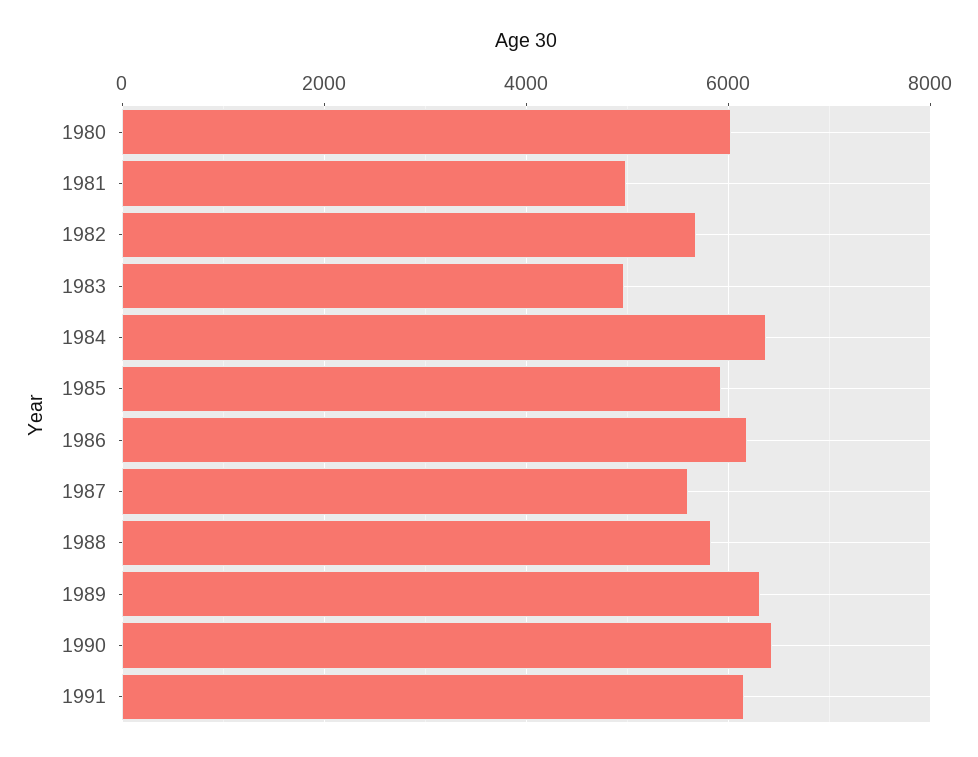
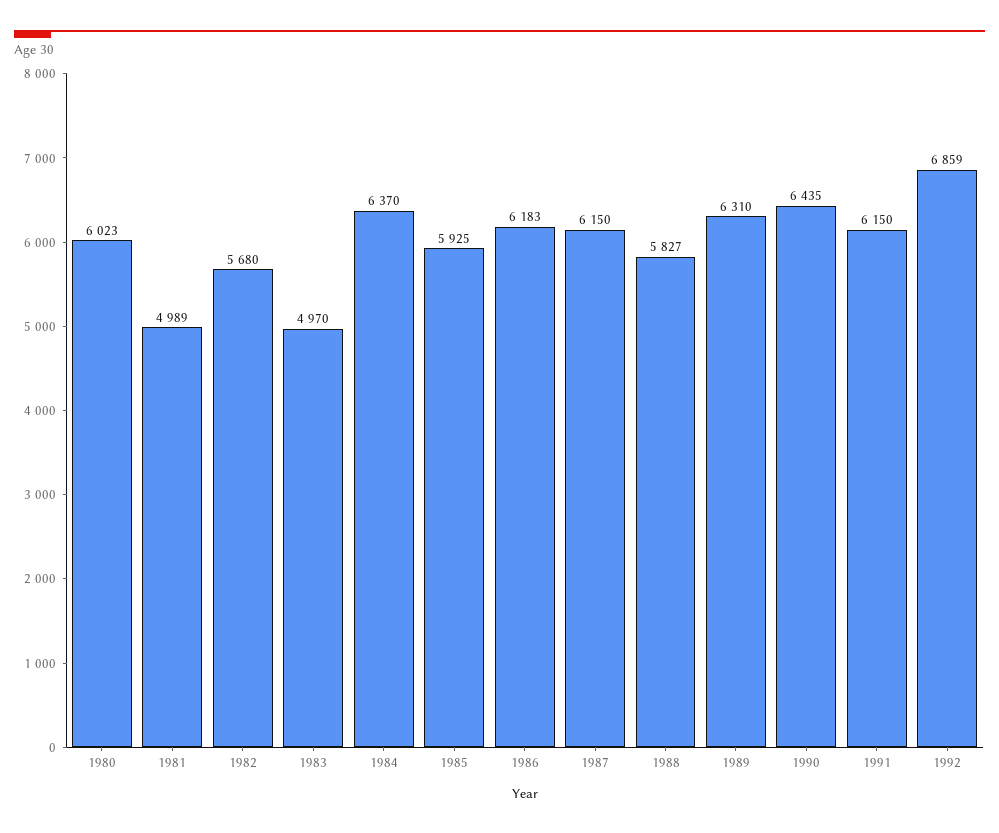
1987: 5600 -> 6150
1992: none -> 6859

